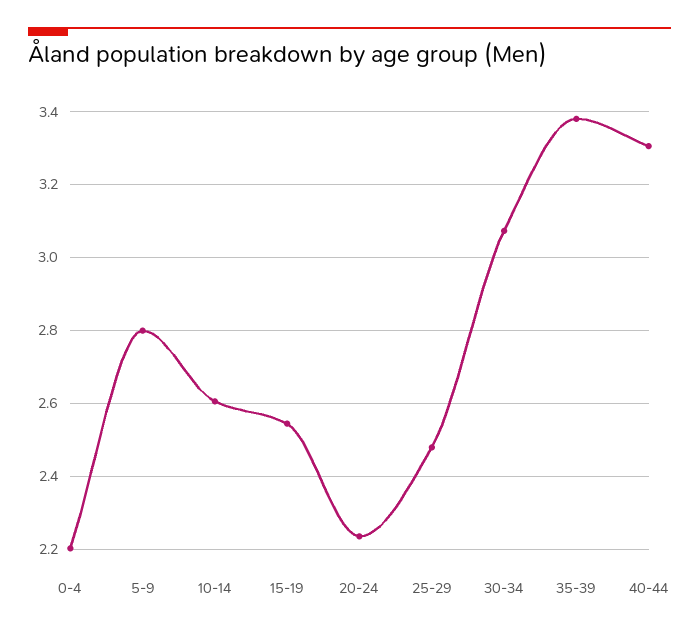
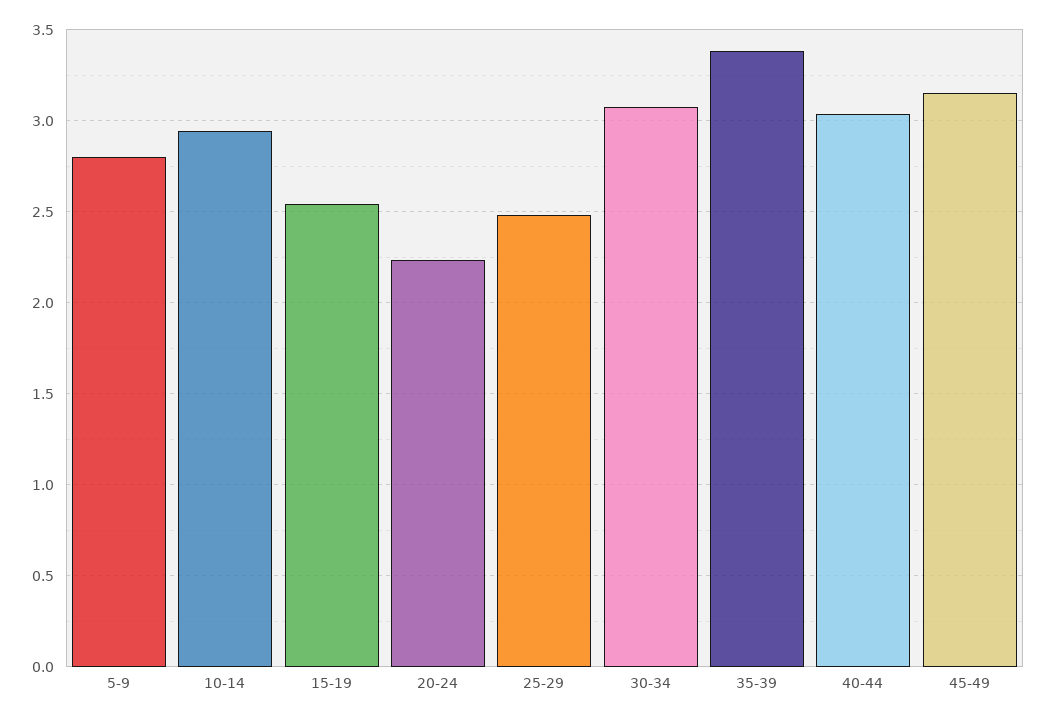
0-4: 2.2 -> none
10-14: 2.6 -> 2.95
40-44: 3.3 -> 3.05
45-49: none -> 3.15

